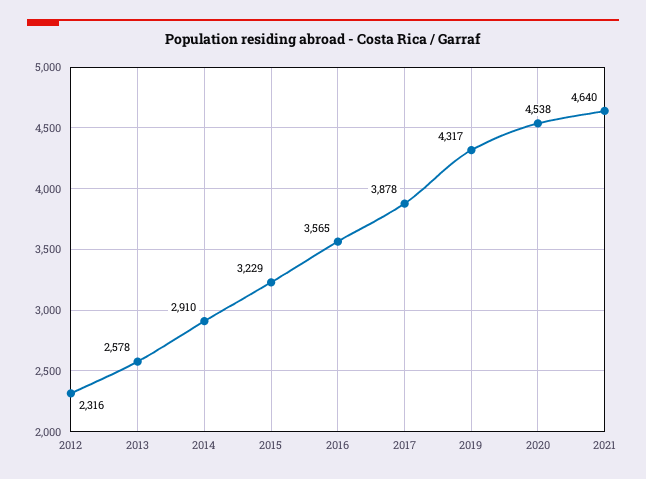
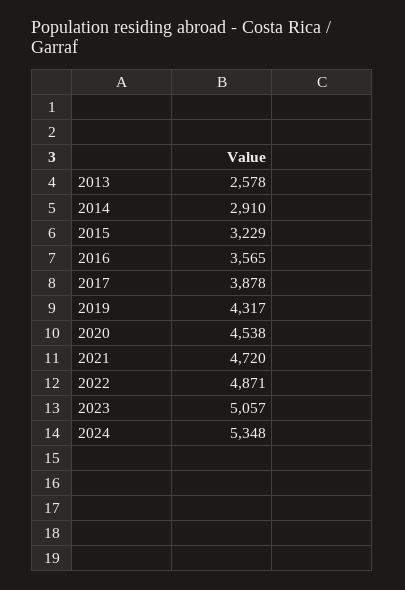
2012: 2316 -> none
2021: 4640 -> 4720
2022: none -> 4871
2023: none -> 5057
2024: none -> 5348

